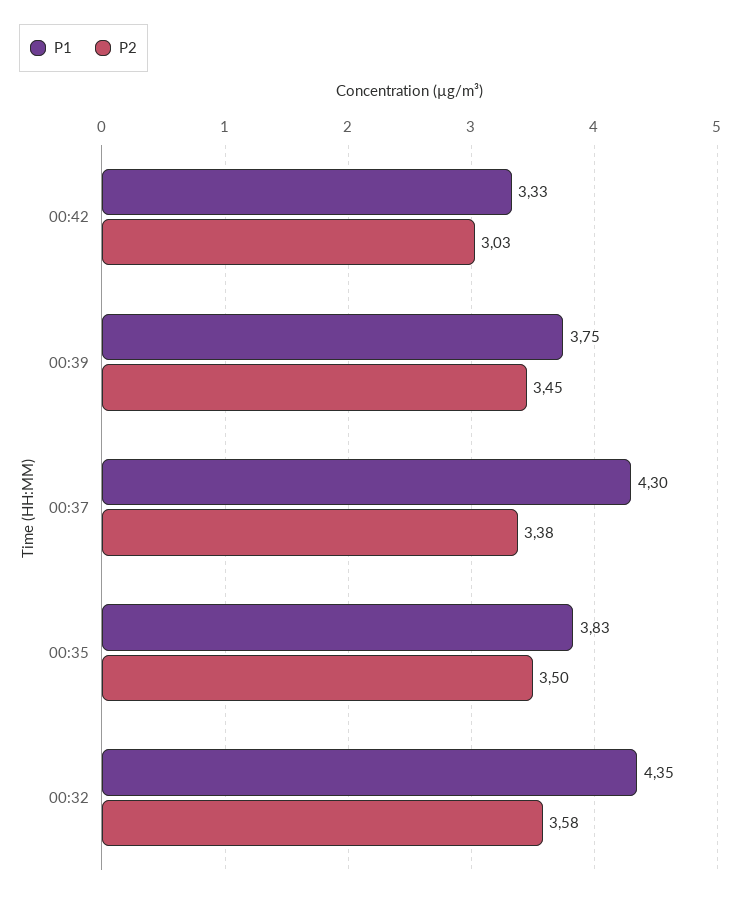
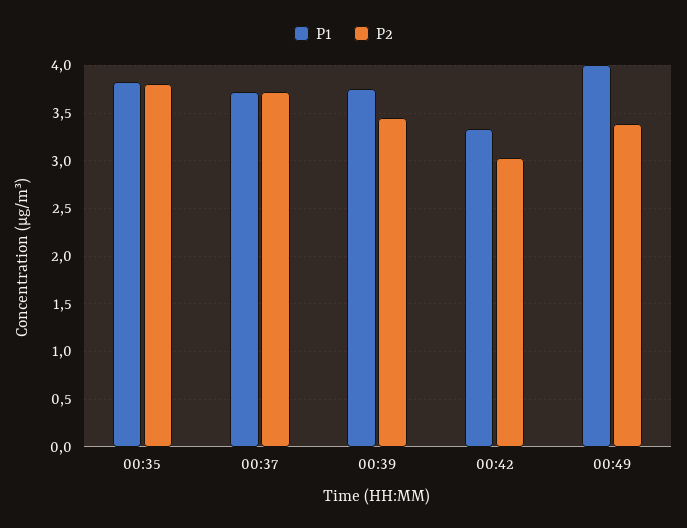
P1, 00:37: 4.3 -> 3.7
P2, 00:37: 3.38 -> 3.7
P2, 00:35: 3.5 -> 3.8
P1, 00:32: 4.35 -> none
P2, 00:32: 3.58 -> none
P1, 00:49: none -> 4
P2, 00:49: none -> 3.4

